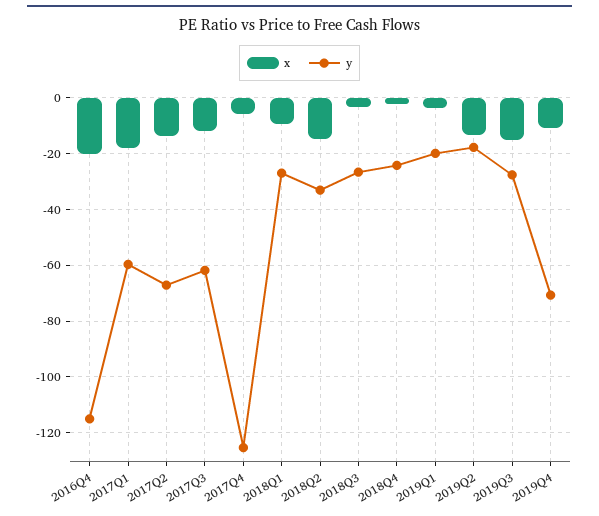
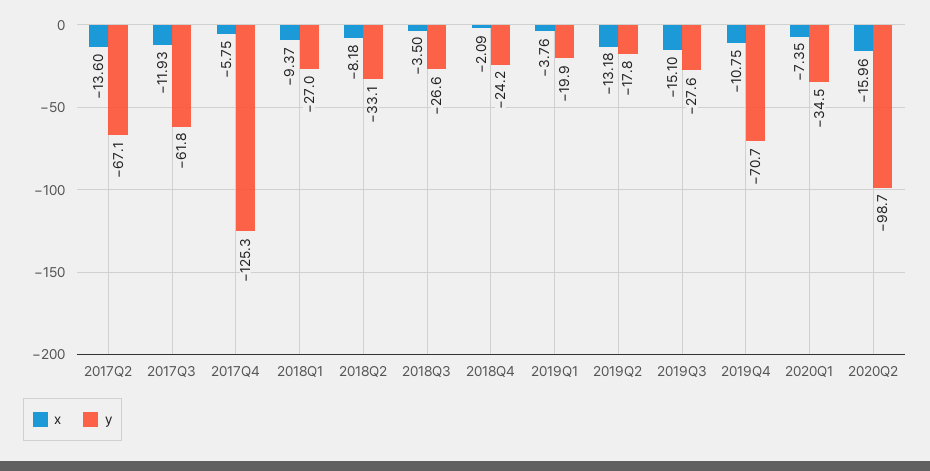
x, 2016Q4: -20 -> none
y, 2016Q4: -115 -> none
x, 2017Q1: -17.5 -> none
y, 2017Q1: -60 -> none
x, 2018Q2: -15 -> -8.18
x, 2020Q1: none -> -7.35
y, 2020Q1: none -> -34.5
x, 2020Q2: none -> -15.96
y, 2020Q2: none -> -98.7

